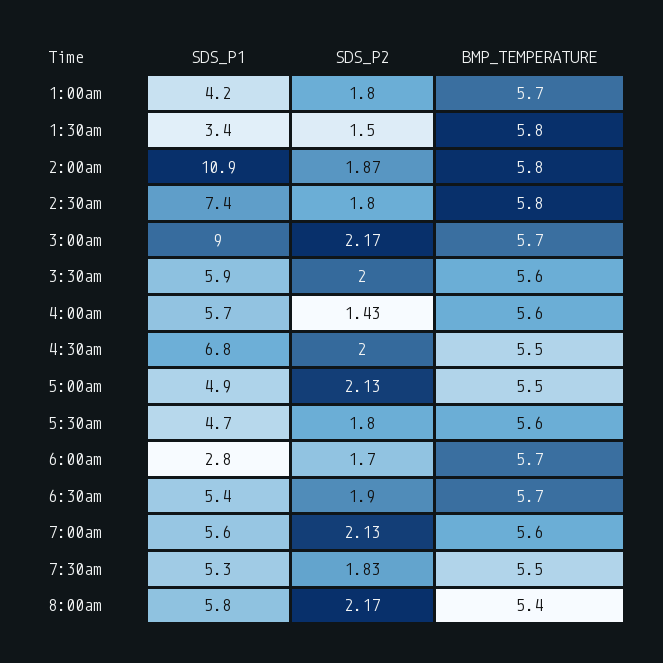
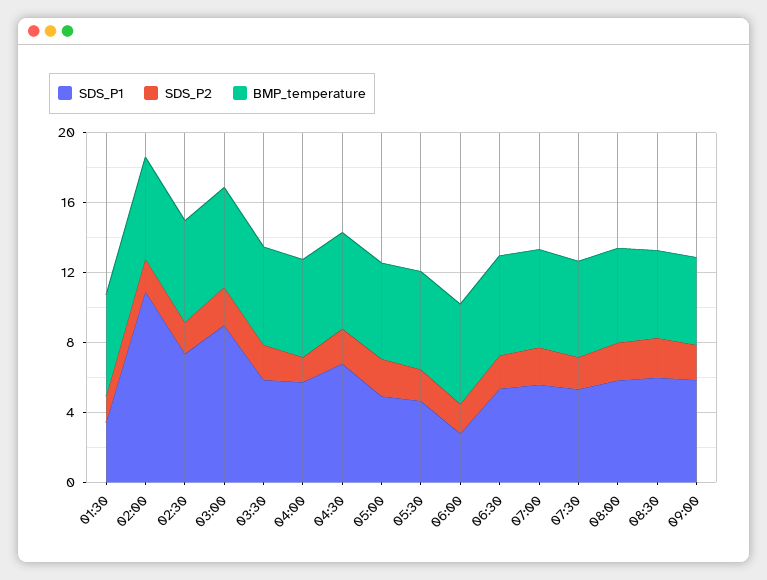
SDS_P1, 1:00am: 4.2 -> none
SDS_P2, 1:00am: 1.8 -> none
BMP_TEMPERATURE, 1:00am: 5.7 -> none
SDS_P1, 08:30: none -> 6
SDS_P2, 08:30: none -> 2
BMP_TEMPERATURE, 08:30: none -> 5
SDS_P1, 09:00: none -> 6
SDS_P2, 09:00: none -> 2
BMP_TEMPERATURE, 09:00: none -> 5

